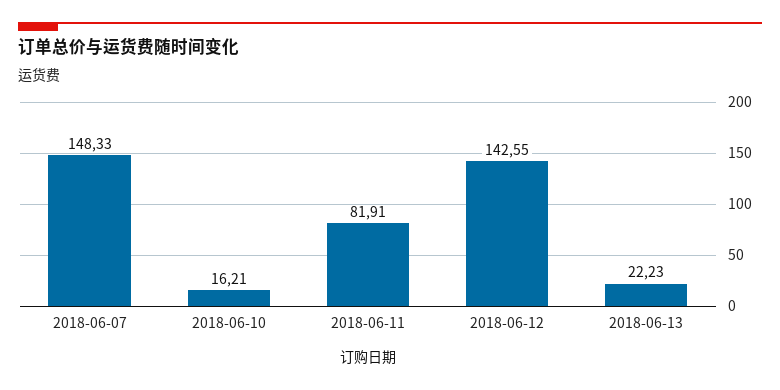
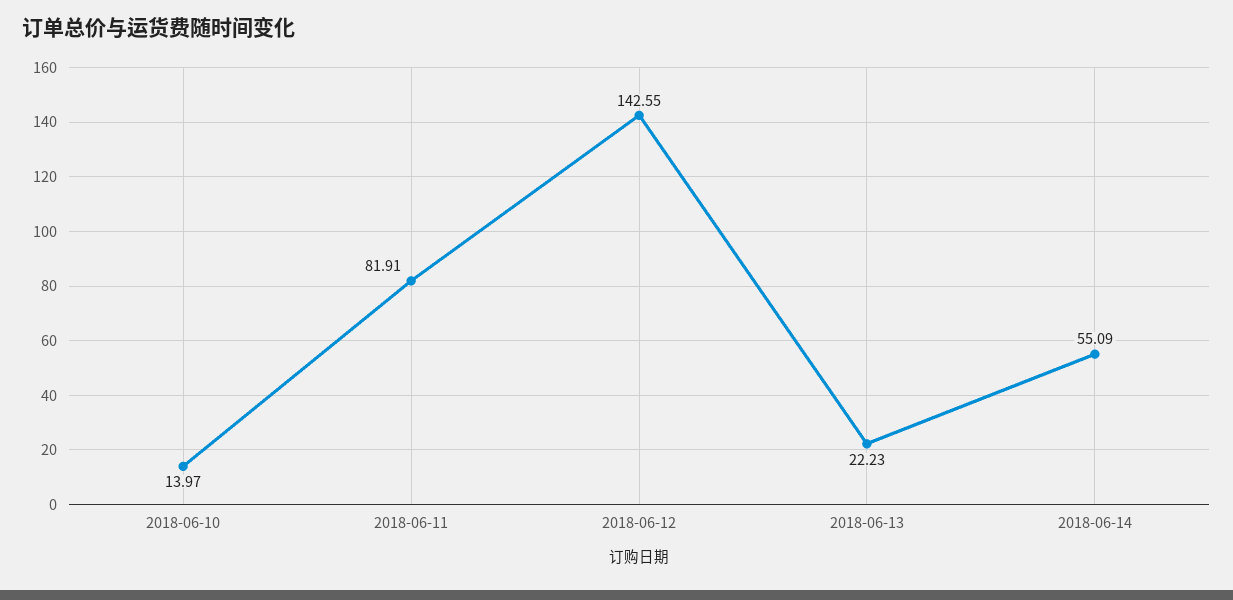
2018-06-07: 148.33 -> none
2018-06-10: 16.21 -> 13.97
2018-06-14: none -> 55.09

